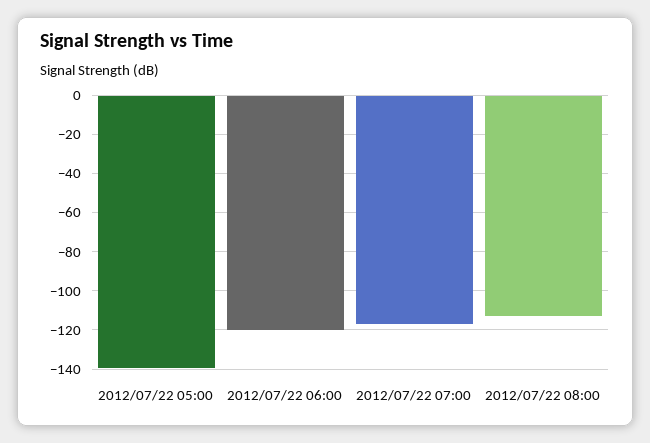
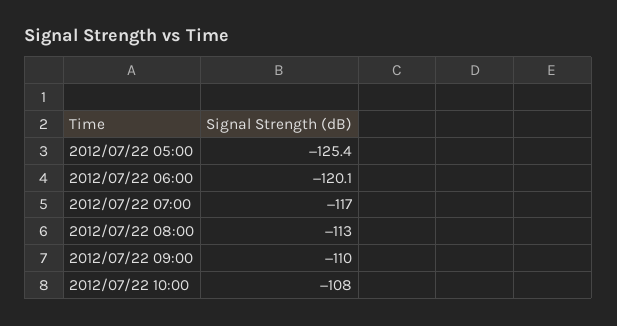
2012/07/22 05:00: -140 -> -125.4
2012/07/22 09:00: none -> -110
2012/07/22 10:00: none -> -108

